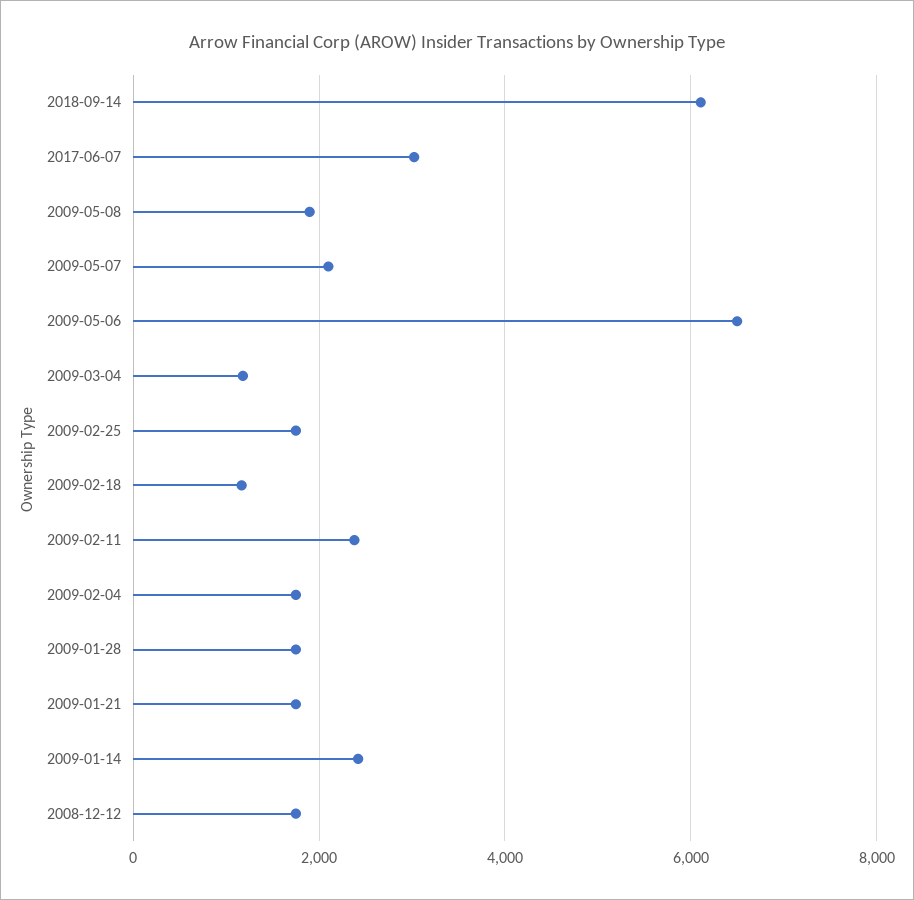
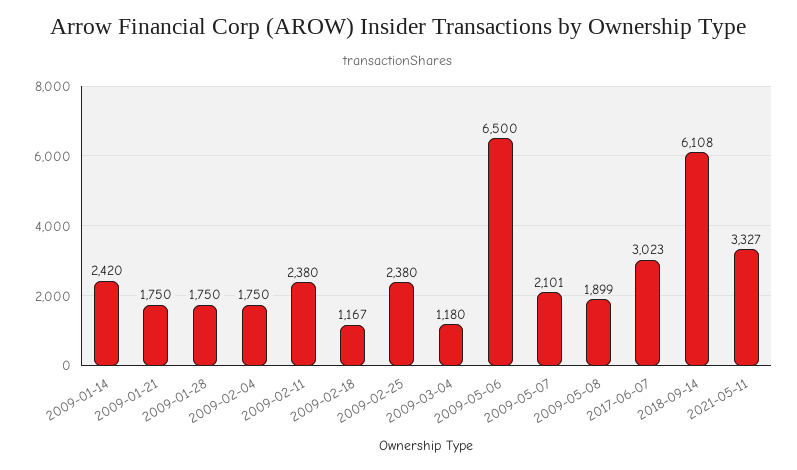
2009-02-25: 1800 -> 2380
2008-12-12: 1800 -> none
2021-05-11: none -> 3327

